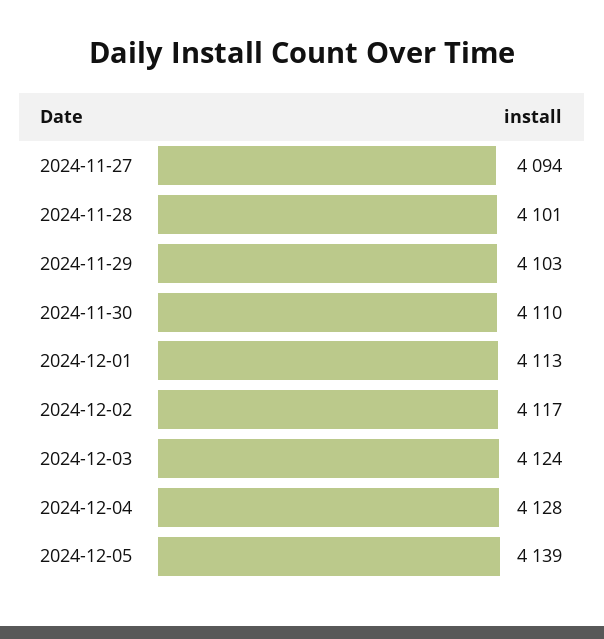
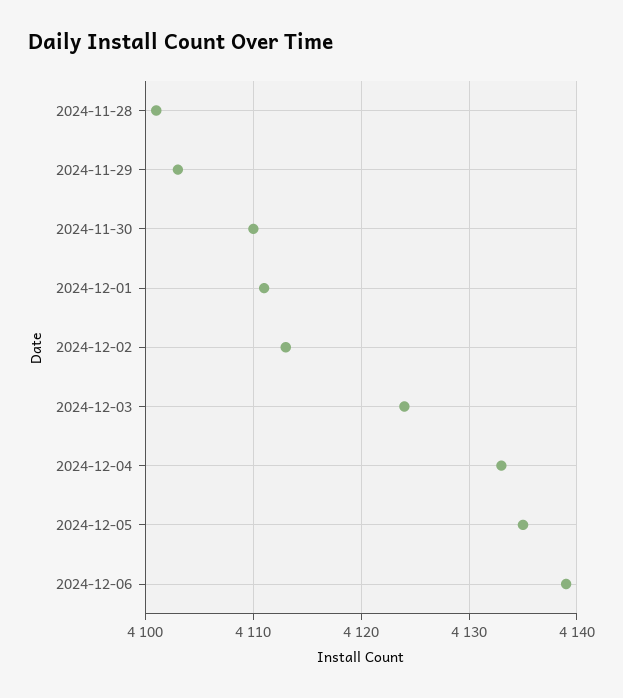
2024-11-27: 4094 -> none
2024-12-01: 4113 -> 4111
2024-12-02: 4117 -> 4113
2024-12-04: 4128 -> 4133
2024-12-05: 4139 -> 4135
2024-12-06: none -> 4139

